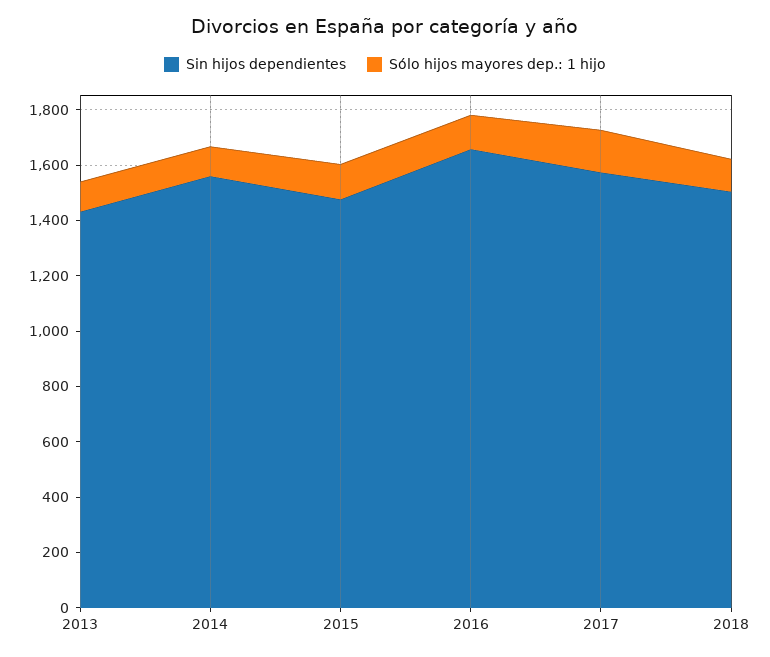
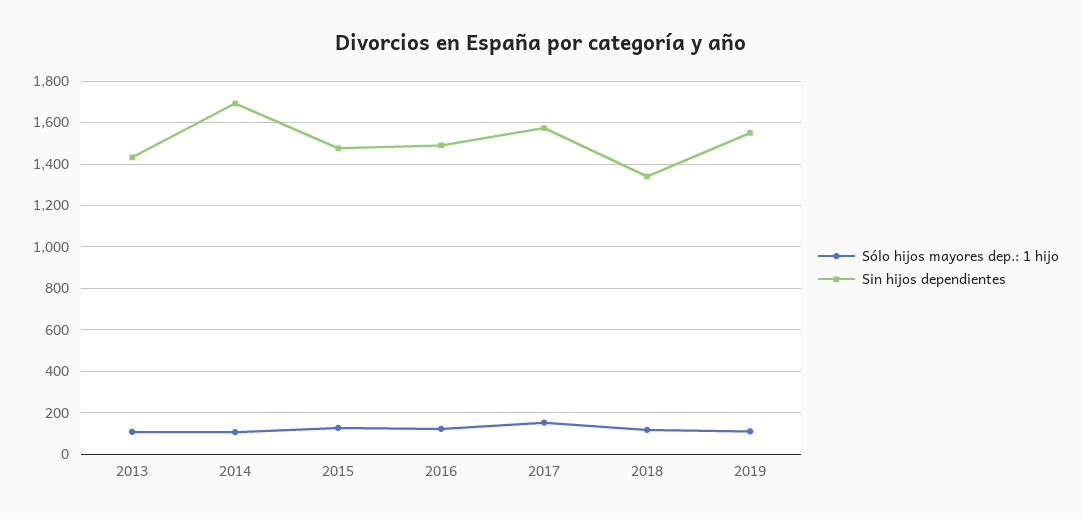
Sin hijos dependientes, 2014: 1550 -> 1700
Sin hijos dependientes, 2016: 1650 -> 1500
Sin hijos dependientes, 2018: 1500 -> 1350
Sólo hijos mayores dep.: 1 hijo, 2019: none -> 100
Sin hijos dependientes, 2019: none -> 1550

